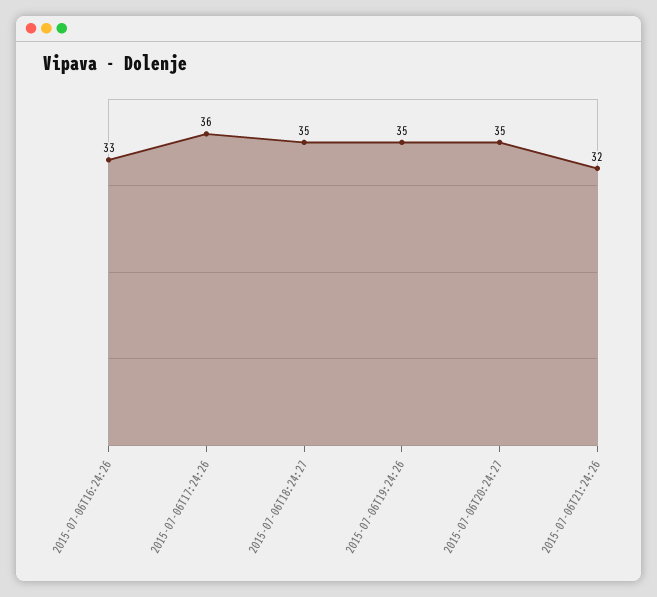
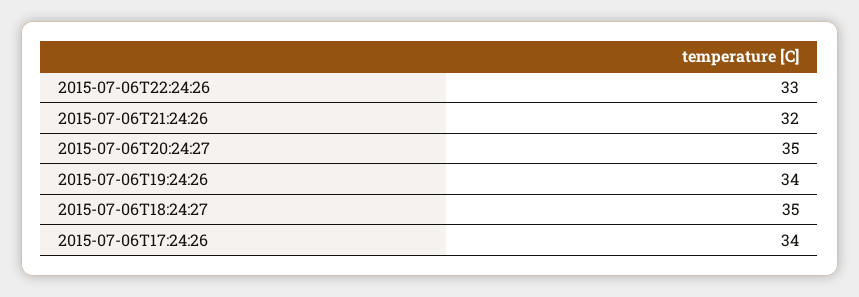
2015-07-06T16:24:26: 33 -> none
2015-07-06T17:24:26: 36 -> 34
2015-07-06T19:24:26: 35 -> 34
2015-07-06T22:24:26: none -> 33

